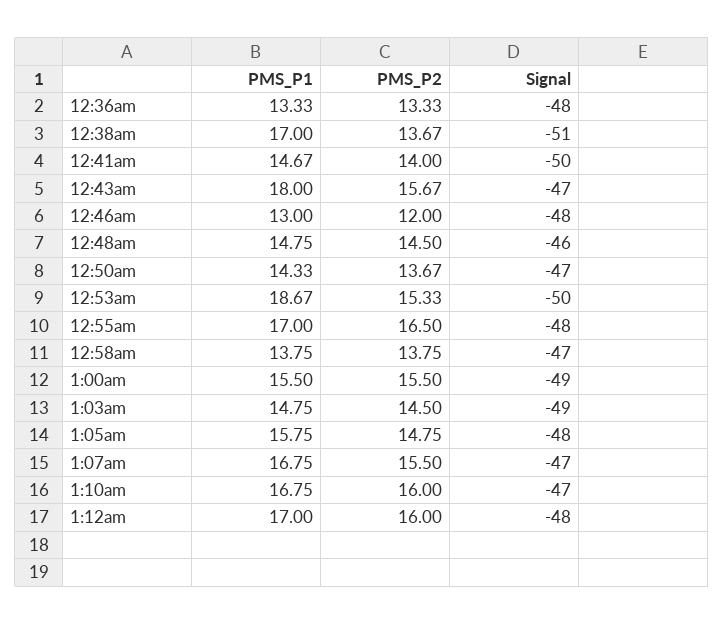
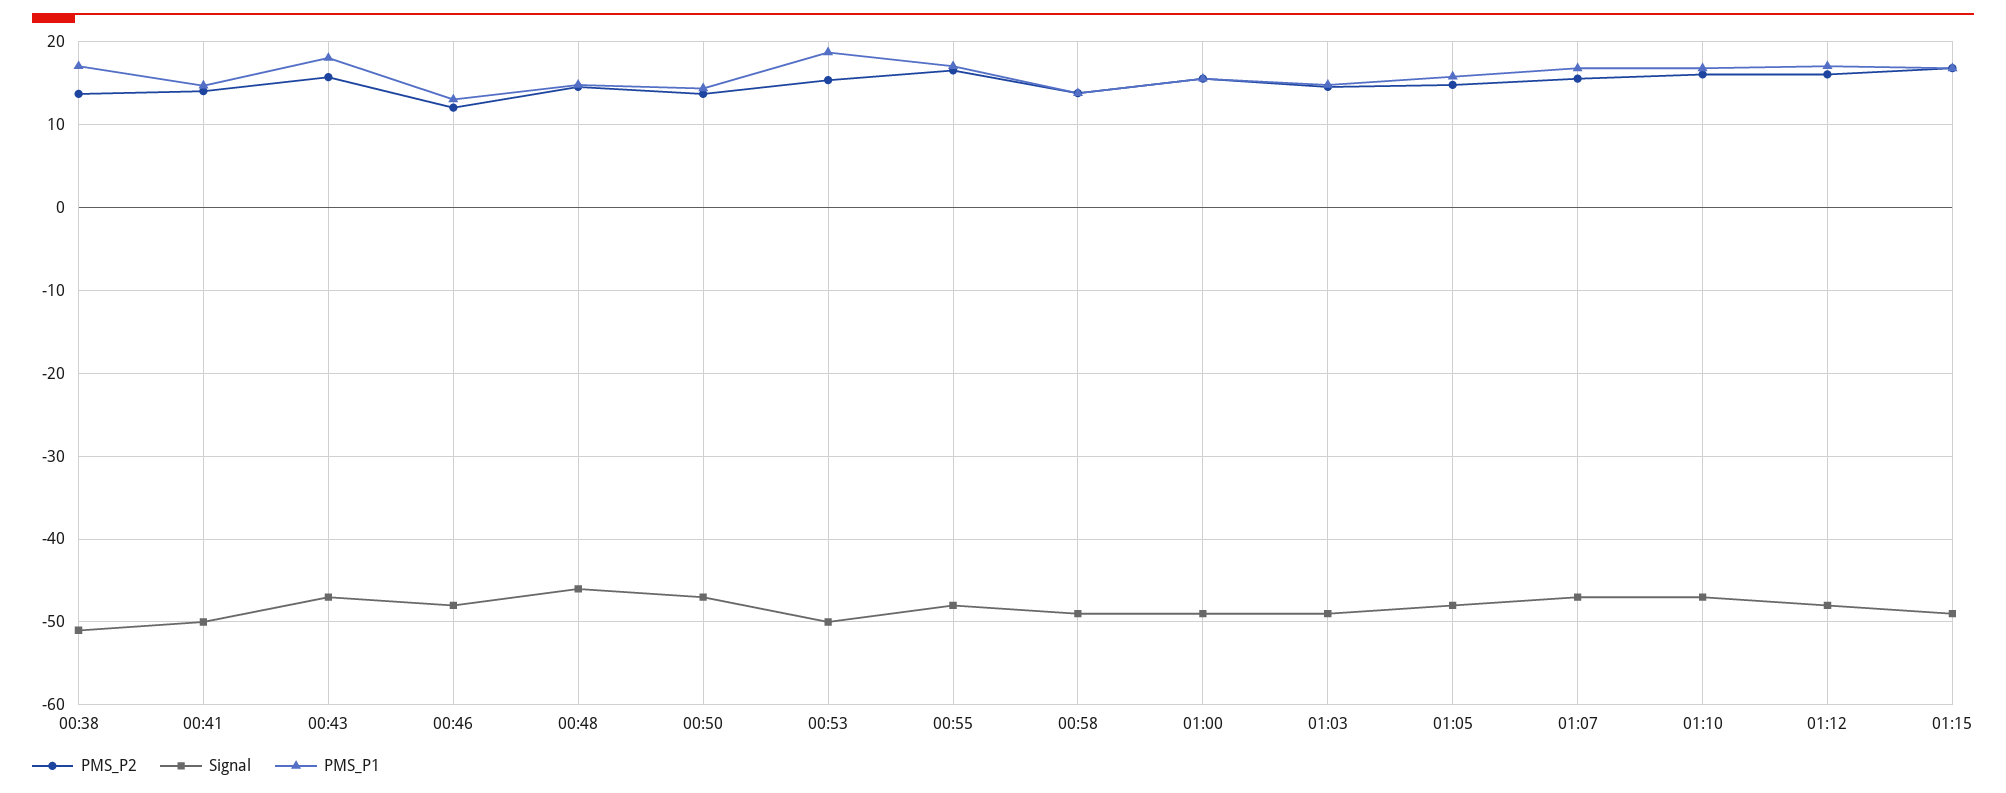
PMS_P1, 12:36am: 13.33 -> none
PMS_P2, 12:36am: 13.33 -> none
Signal, 12:36am: -48 -> none
Signal, 12:58am: -47 -> -49
PMS_P2, 01:15: none -> 17
Signal, 01:15: none -> -49
PMS_P1, 01:15: none -> 17

